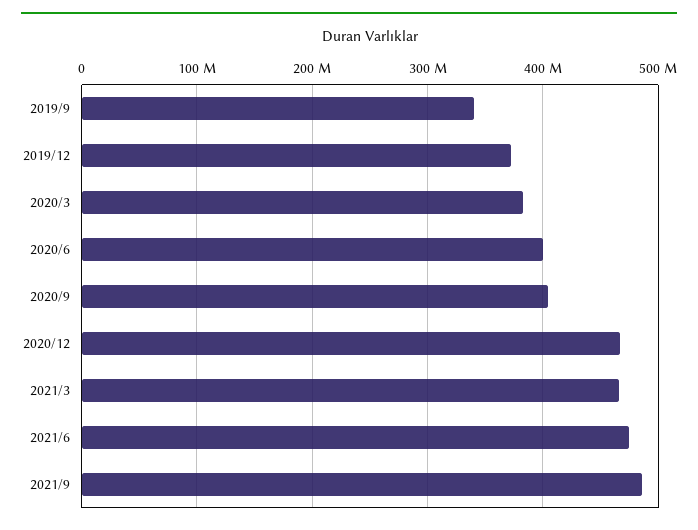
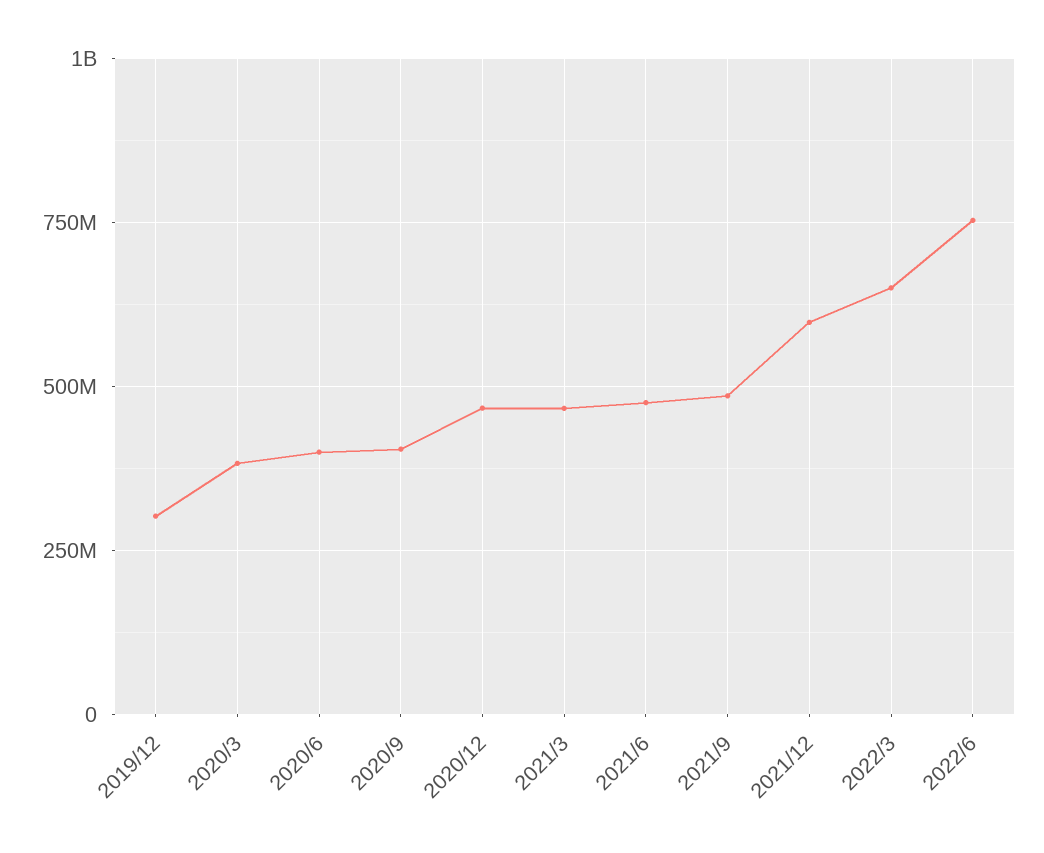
2019/9: 340000000 -> none
2019/12: 370000000 -> 300000000
2021/12: none -> 600000000
2022/3: none -> 650000000
2022/6: none -> 750000000

